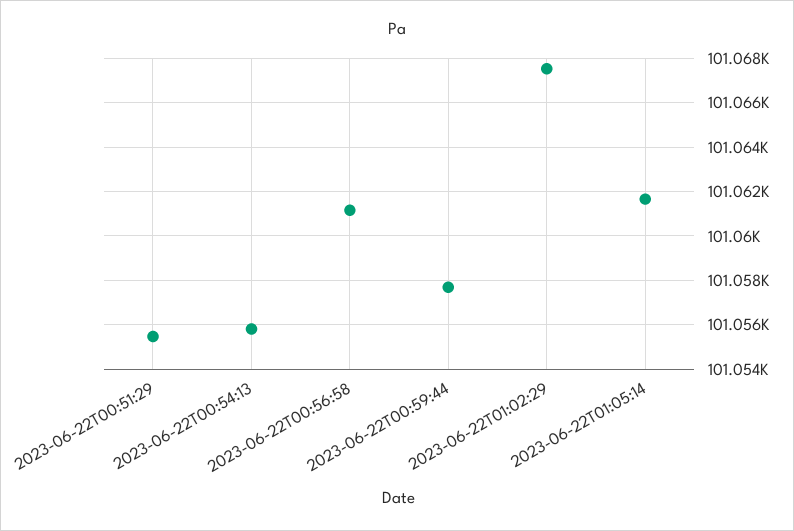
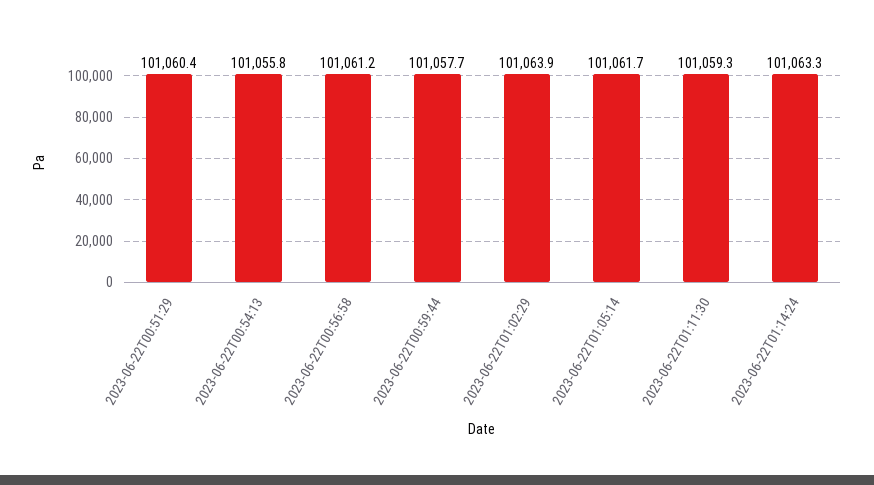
2023-06-22T00:51:29: 101055.5 -> 101060.4
2023-06-22T01:02:29: 101067.5 -> 101063.9
2023-06-22T01:11:30: none -> 101059.3
2023-06-22T01:14:24: none -> 101063.3

